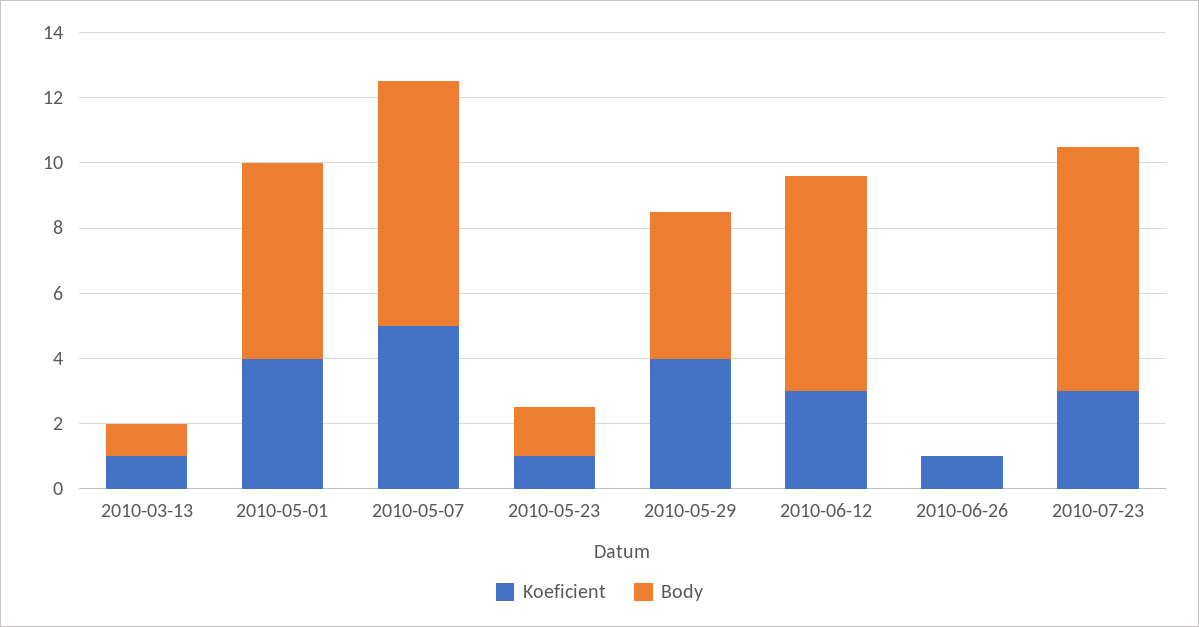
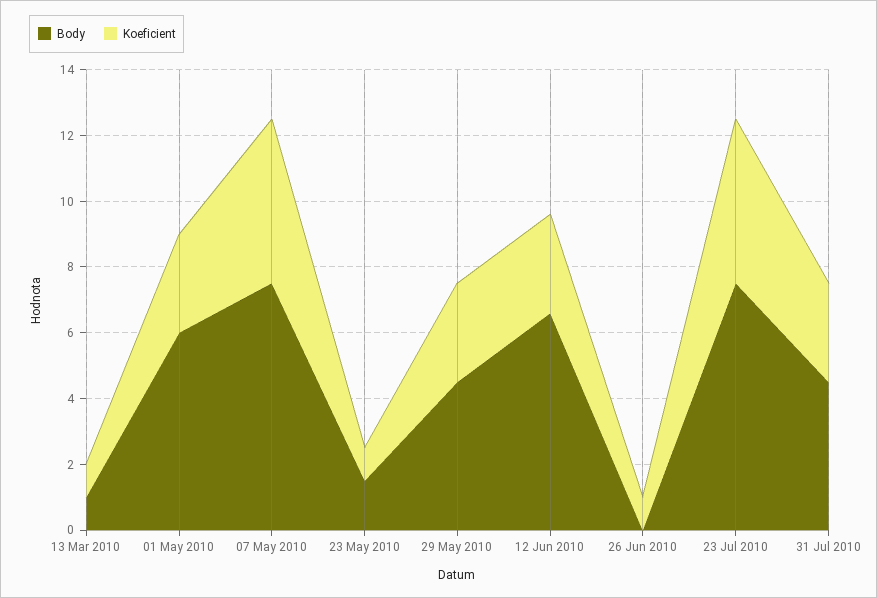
Koeficient, 2010-05-01: 4 -> 3
Koeficient, 2010-05-29: 4 -> 3
Koeficient, 2010-07-23: 3 -> 5
Body, 31 Jul 2010: none -> 4.5
Koeficient, 31 Jul 2010: none -> 3

